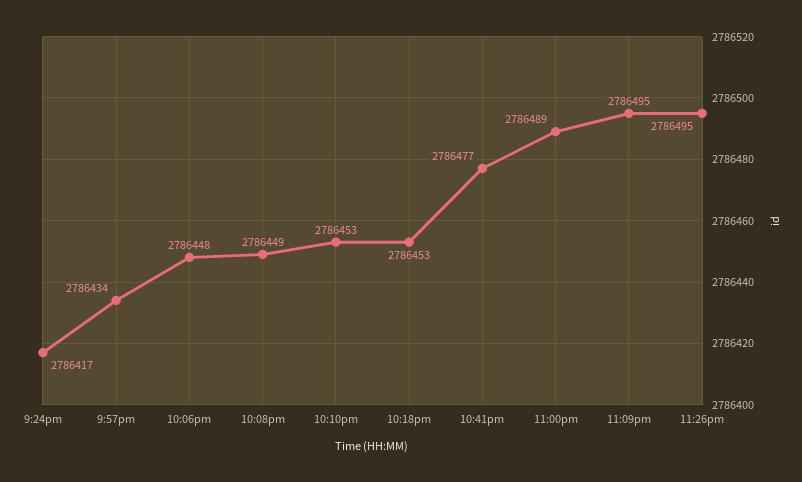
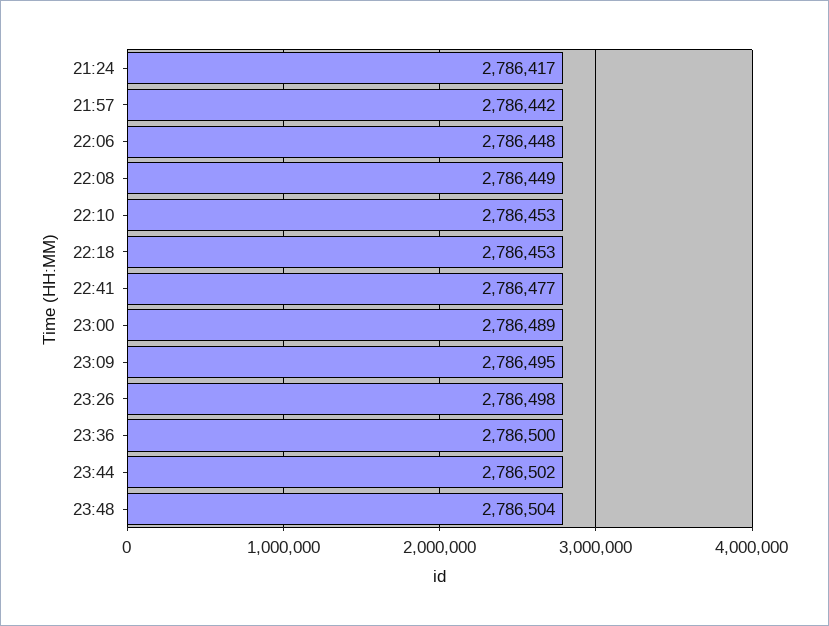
9:57pm: 2786434 -> 2786442
11:26pm: 2786495 -> 2786498
23:36: none -> 2786500
23:44: none -> 2786502
23:48: none -> 2786504

